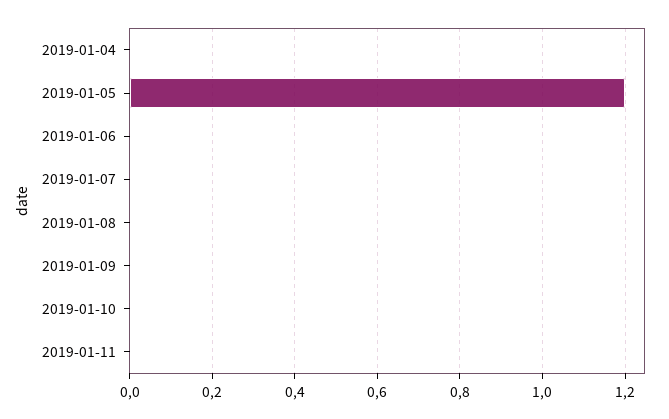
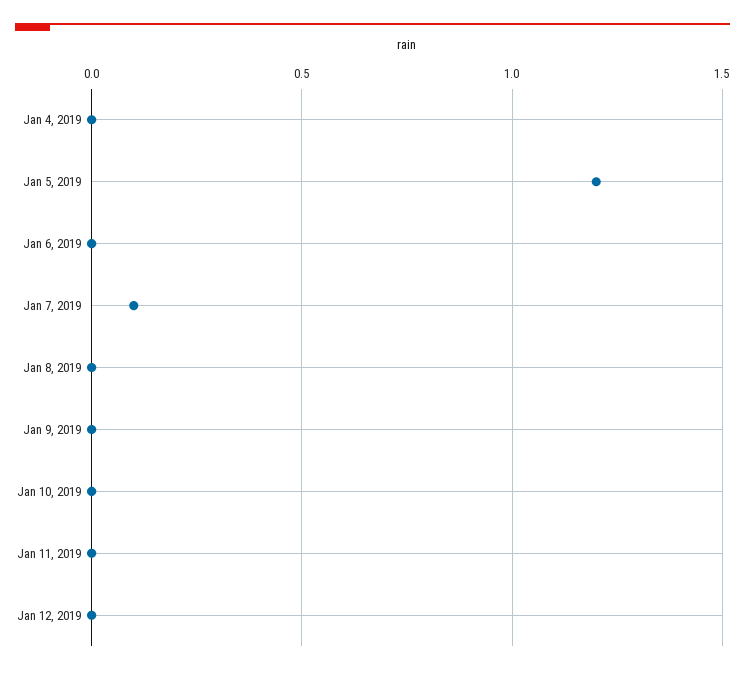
2019-01-07: 0 -> 0.1
Jan 12, 2019: none -> 0

